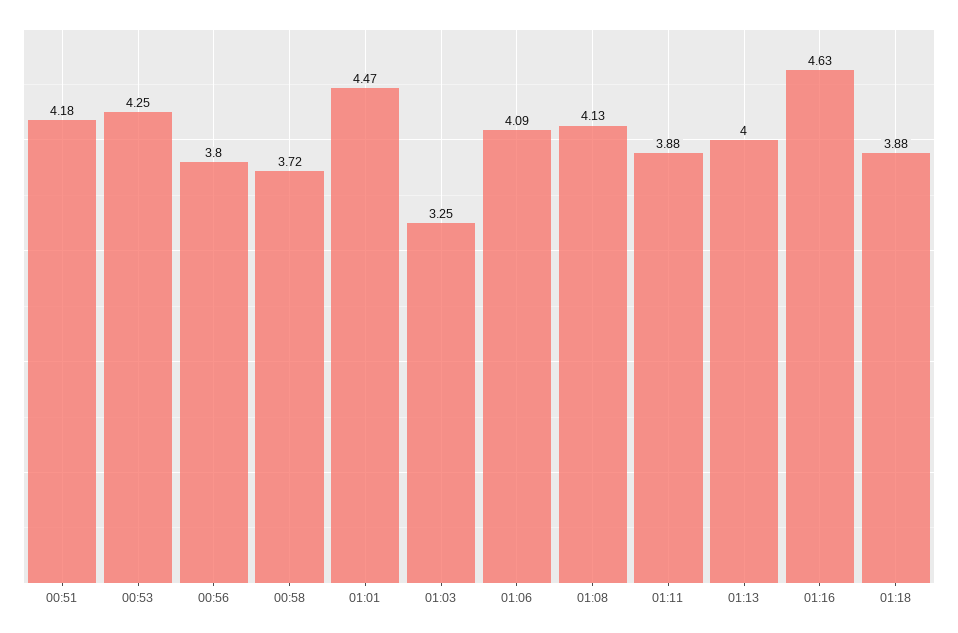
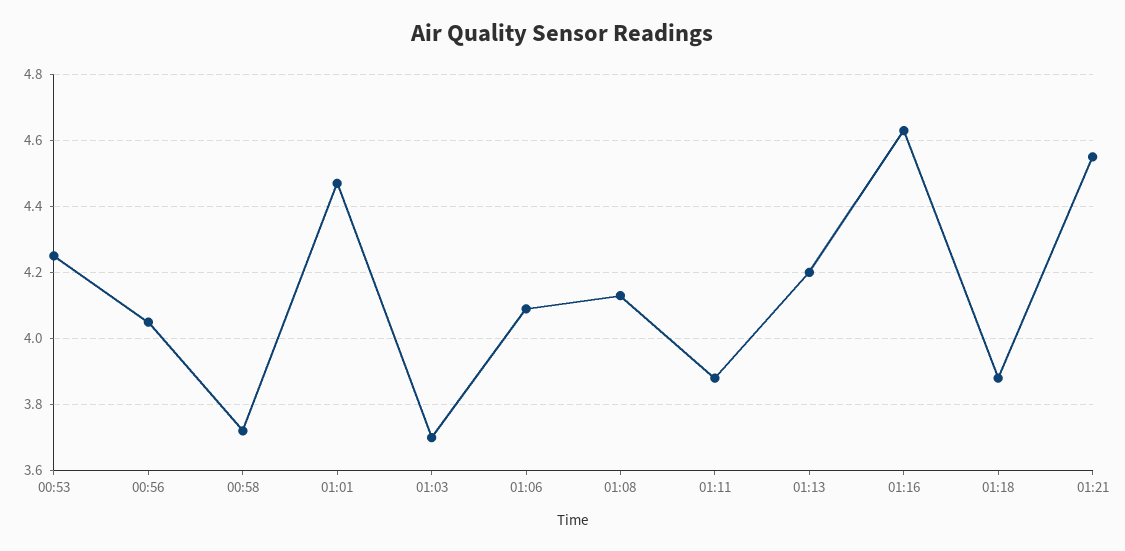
00:51: 4.18 -> none
00:56: 3.8 -> 4.05
01:03: 3.25 -> 3.7
01:13: 4 -> 4.2
01:21: none -> 4.55

